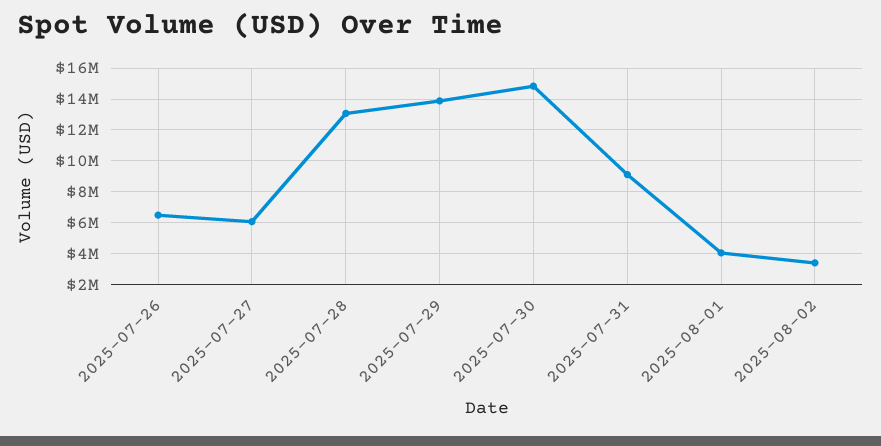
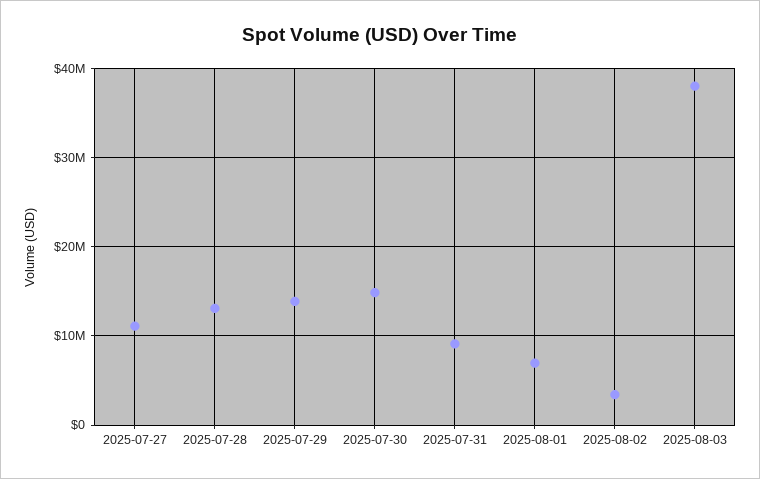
2025-07-26: 6500000 -> none
2025-07-27: 6000000 -> 11000000
2025-08-01: 4000000 -> 7000000
2025-08-03: none -> 38000000

